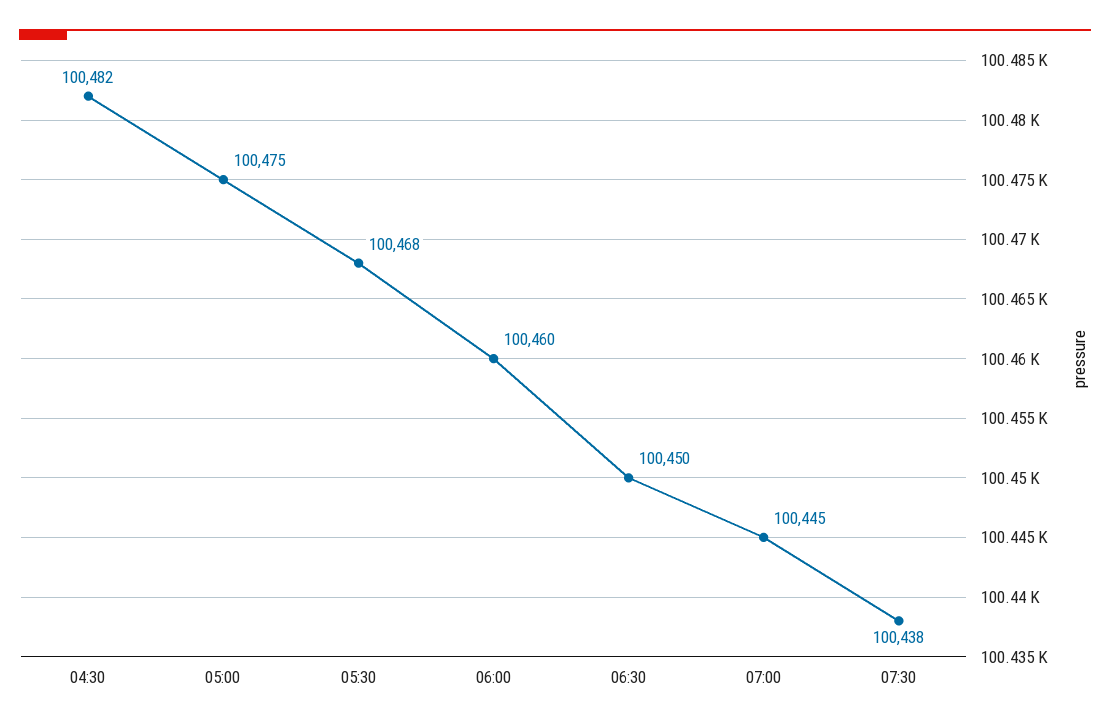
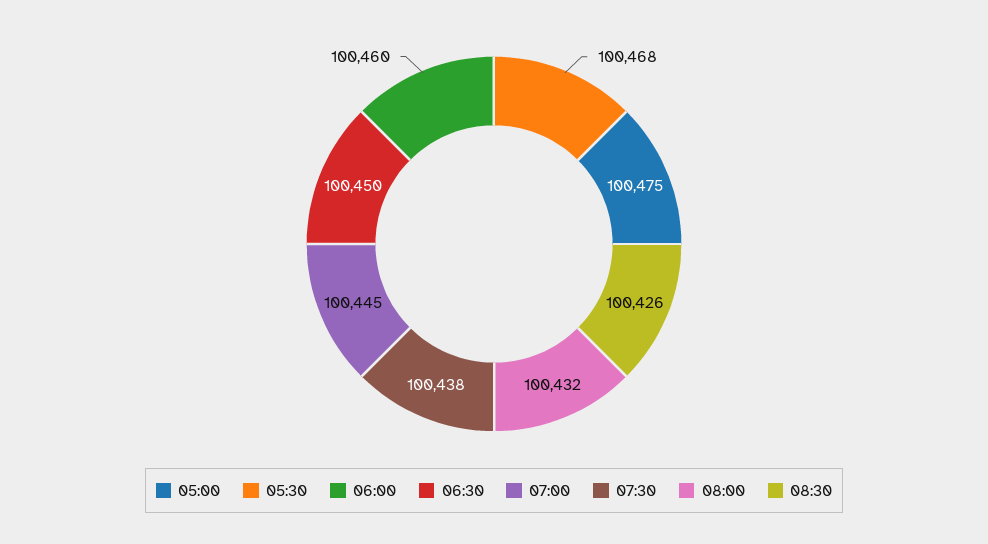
04:30: 100482 -> none
08:00: none -> 100432
08:30: none -> 100426

